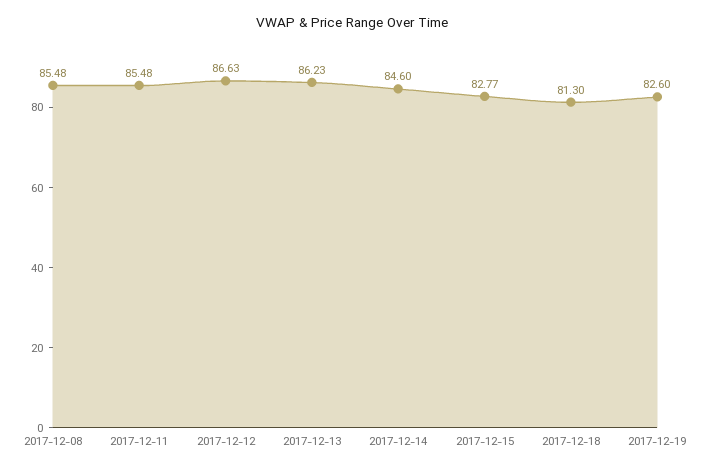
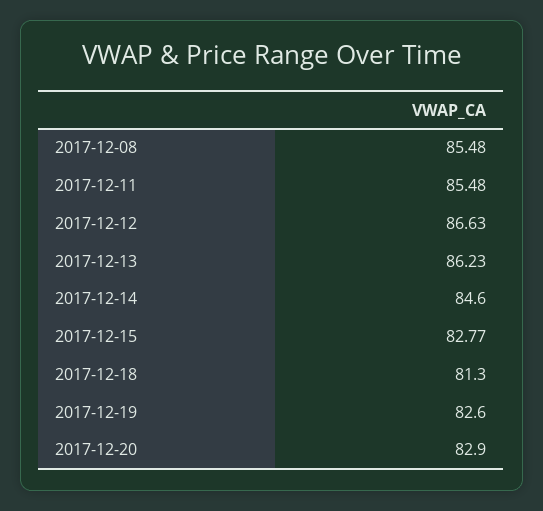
2017-12-20: none -> 82.9

